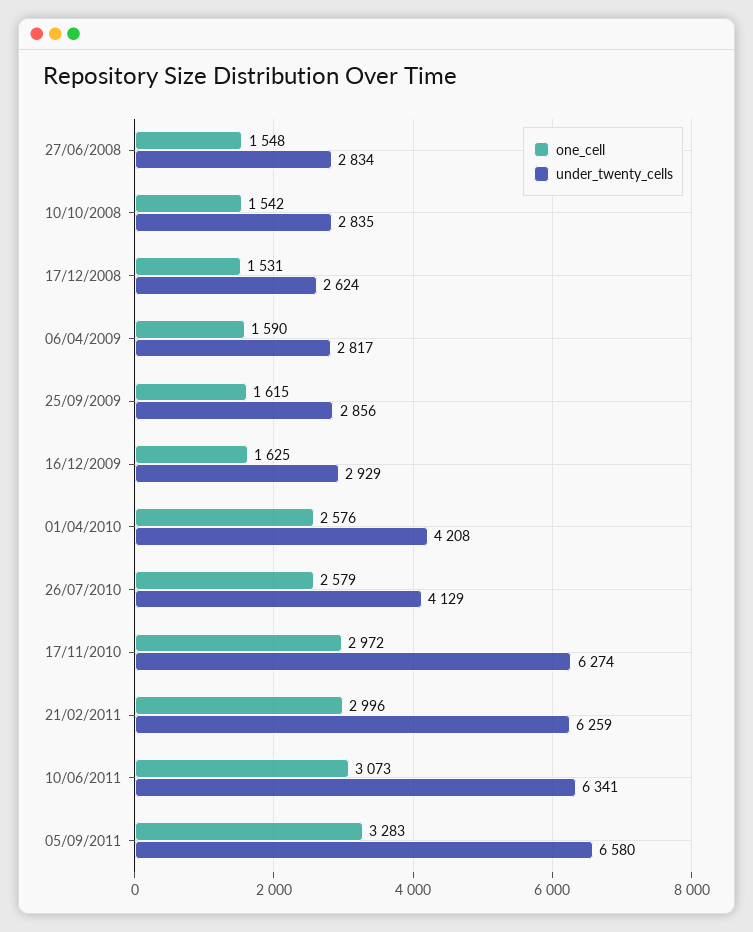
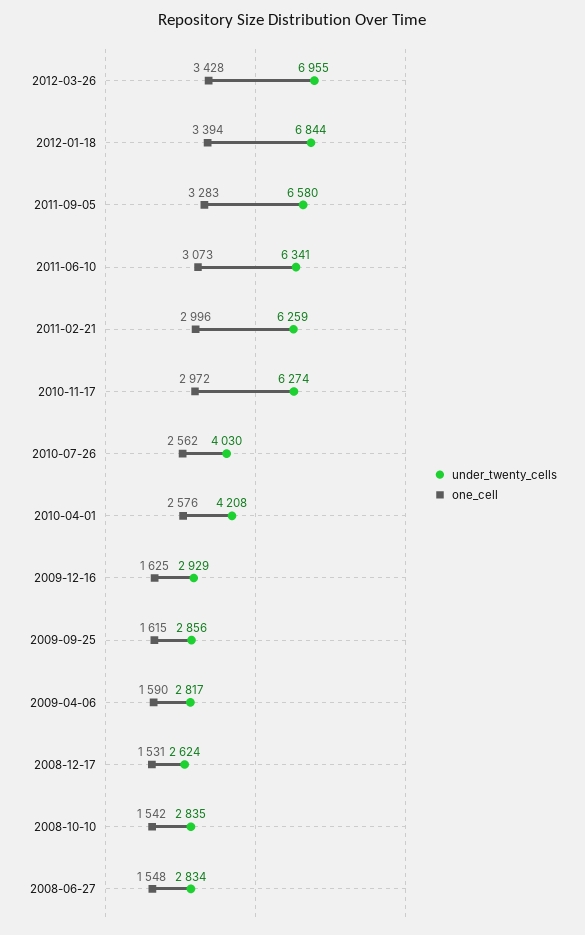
one_cell, 26/07/2010: 2579 -> 2562
under_twenty_cells, 26/07/2010: 4129 -> 4030
under_twenty_cells, 2012-03-26: none -> 6955
one_cell, 2012-03-26: none -> 3428
under_twenty_cells, 2012-01-18: none -> 6844
one_cell, 2012-01-18: none -> 3394

